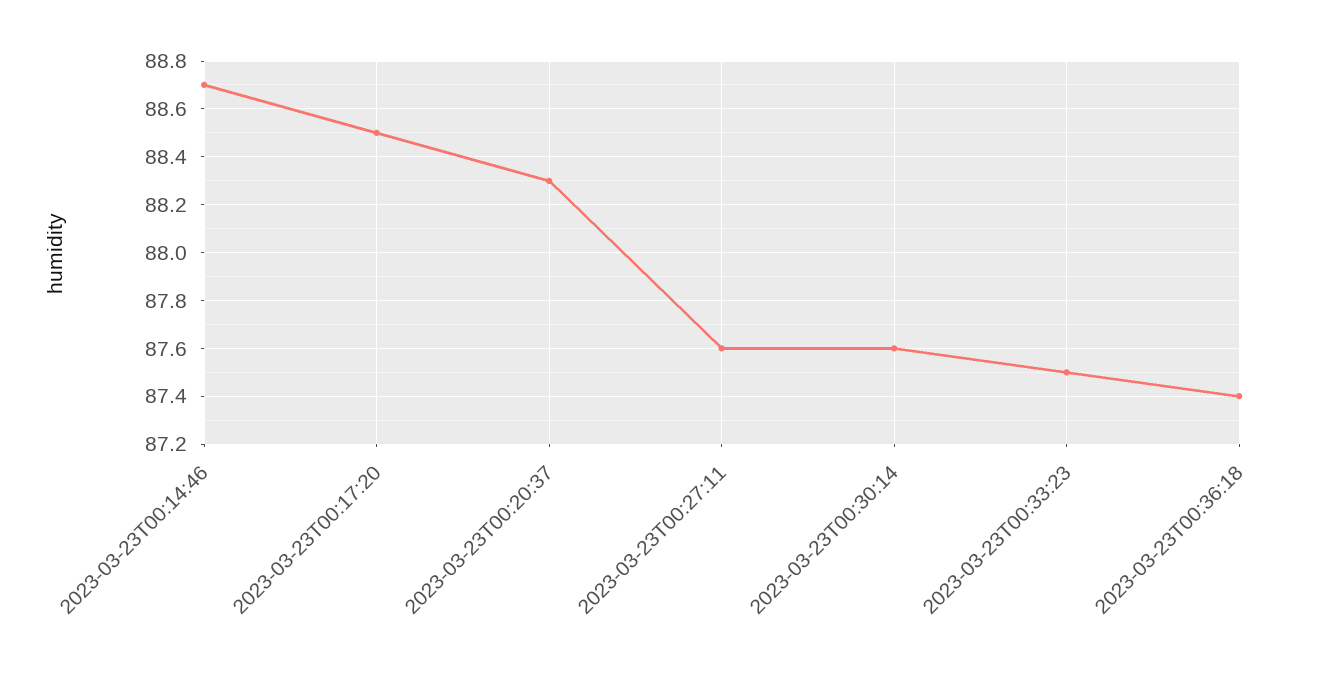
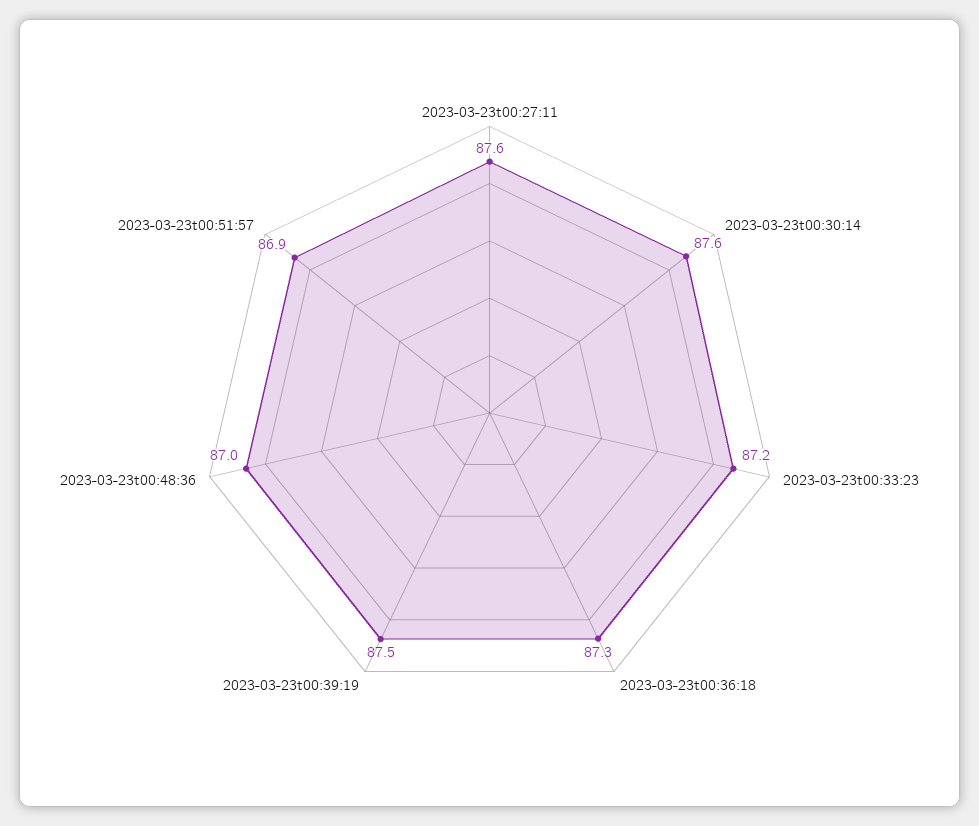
2023-03-23T00:14:46: 88.7 -> none
2023-03-23T00:17:20: 88.5 -> none
2023-03-23T00:20:37: 88.3 -> none
2023-03-23T00:33:23: 87.5 -> 87.2
2023-03-23T00:36:18: 87.4 -> 87.3
2023-03-23t00:39:19: none -> 87.5
2023-03-23t00:48:36: none -> 87
2023-03-23t00:51:57: none -> 86.9

